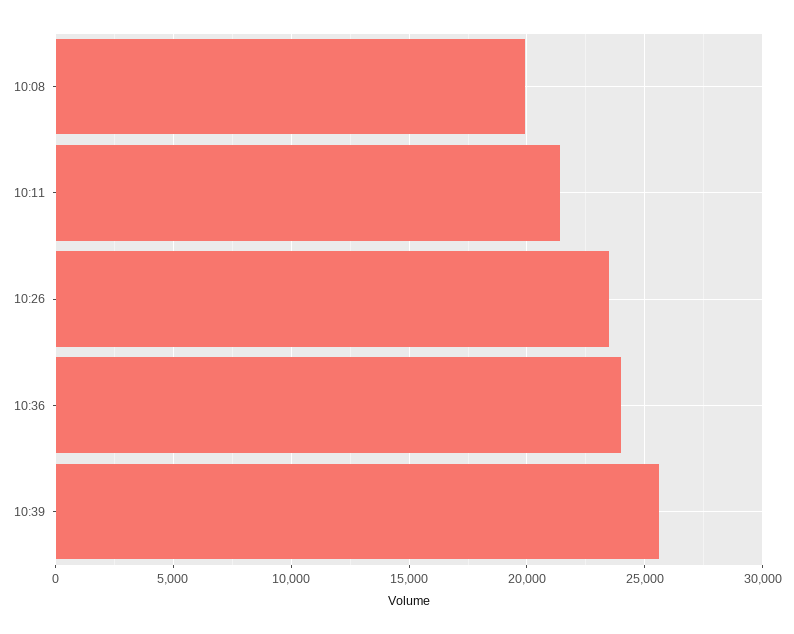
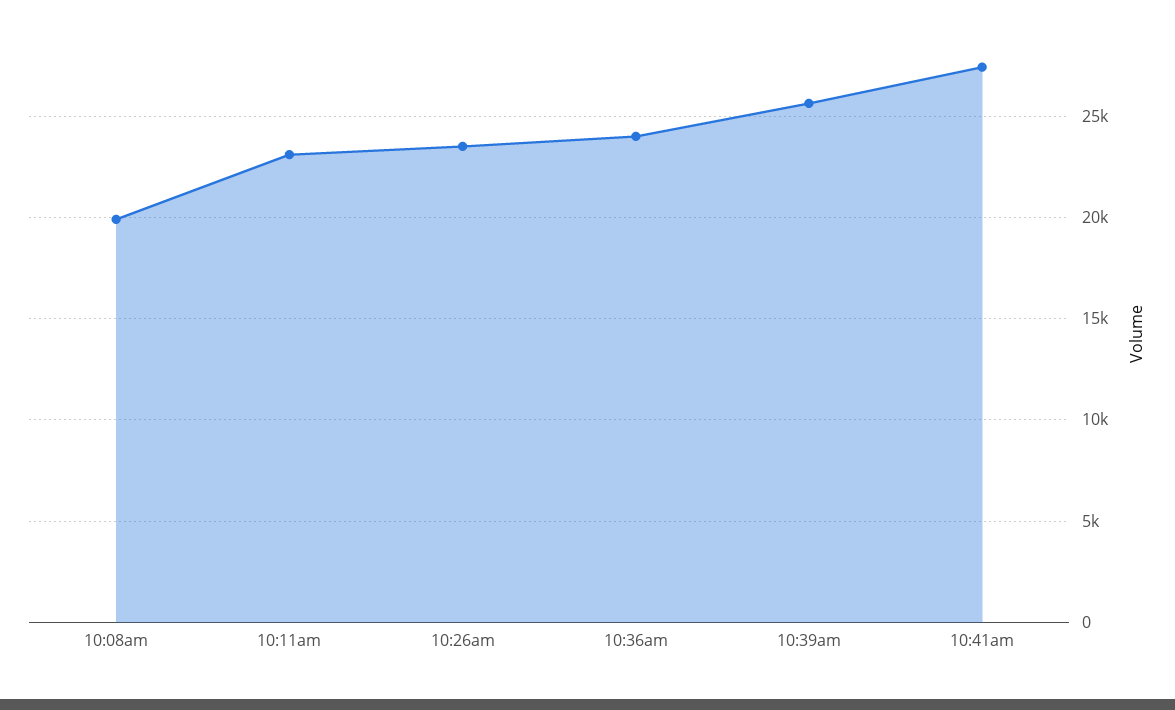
10:11: 21500 -> 23000
10:41am: none -> 27500

